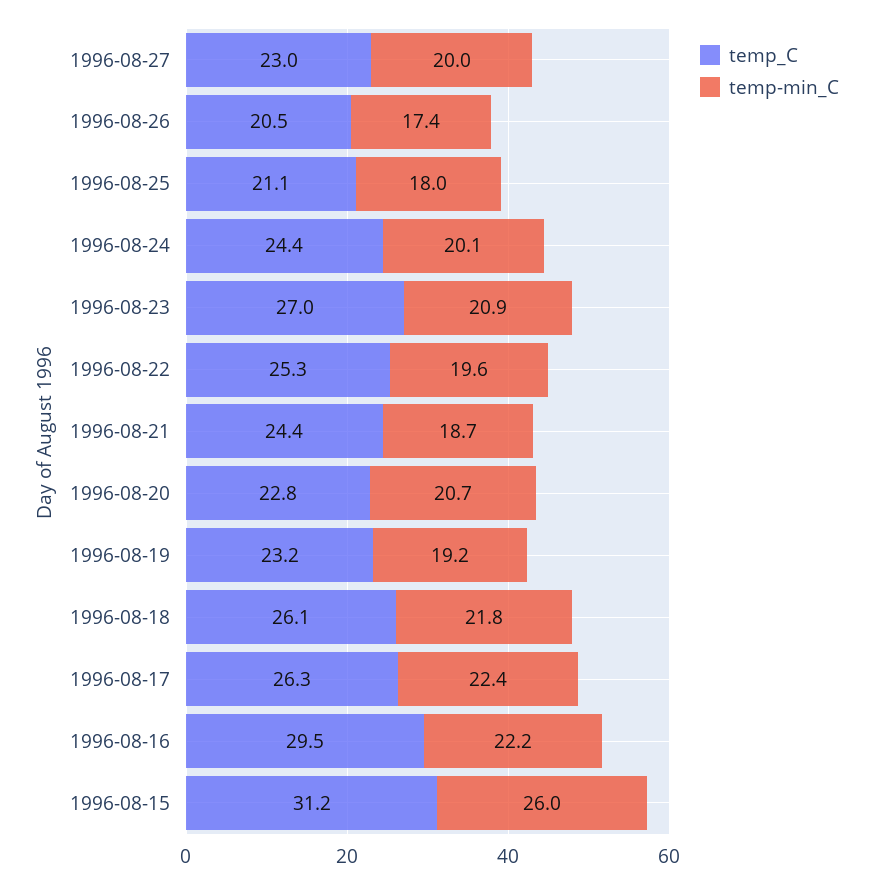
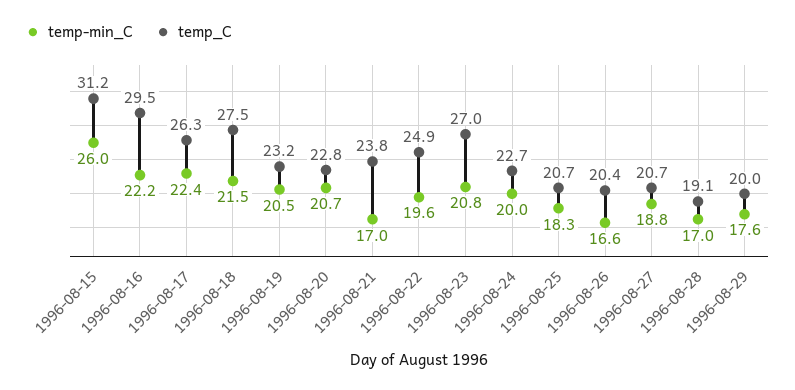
temp_C, 1996-08-27: 23 -> 20.7
temp-min_C, 1996-08-27: 20 -> 18.8
temp_C, 1996-08-26: 20.5 -> 20.4
temp-min_C, 1996-08-26: 17.4 -> 16.6
temp_C, 1996-08-25: 21.1 -> 20.7
temp-min_C, 1996-08-25: 18 -> 18.3
temp_C, 1996-08-24: 24.4 -> 22.7
temp-min_C, 1996-08-24: 20.1 -> 20
temp-min_C, 1996-08-23: 20.9 -> 20.8
temp_C, 1996-08-22: 25.3 -> 24.9
temp_C, 1996-08-21: 24.4 -> 23.8
temp-min_C, 1996-08-21: 18.7 -> 17
temp-min_C, 1996-08-19: 19.2 -> 20.5
temp_C, 1996-08-18: 26.1 -> 27.5
temp-min_C, 1996-08-18: 21.8 -> 21.5
temp-min_C, 1996-08-28: none -> 17
temp_C, 1996-08-28: none -> 19.1
temp-min_C, 1996-08-29: none -> 17.6
temp_C, 1996-08-29: none -> 20

